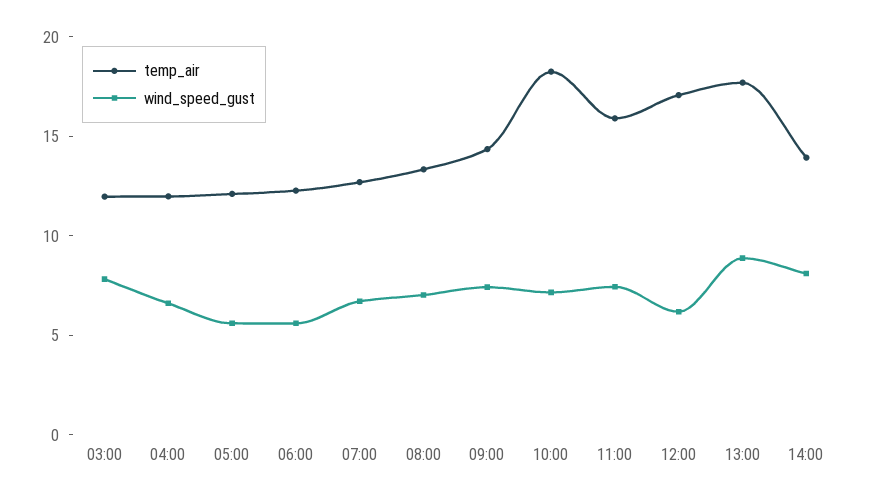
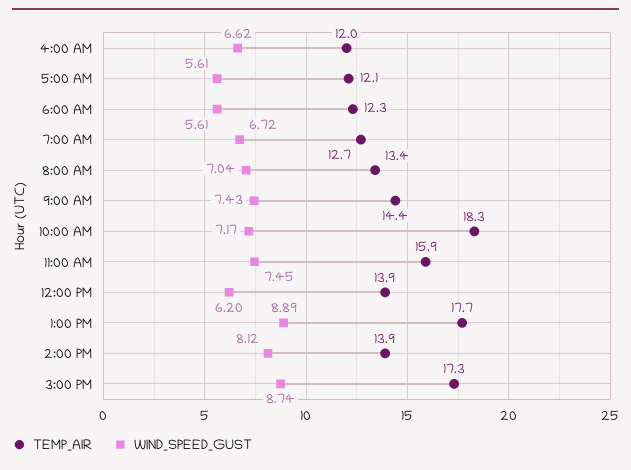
temp_air, 03:00: 12 -> none
wind_speed_gust, 03:00: 8 -> none
temp_air, 12:00: 17 -> 13.9
temp_air, 3:00 PM: none -> 17.3
wind_speed_gust, 3:00 PM: none -> 8.74

